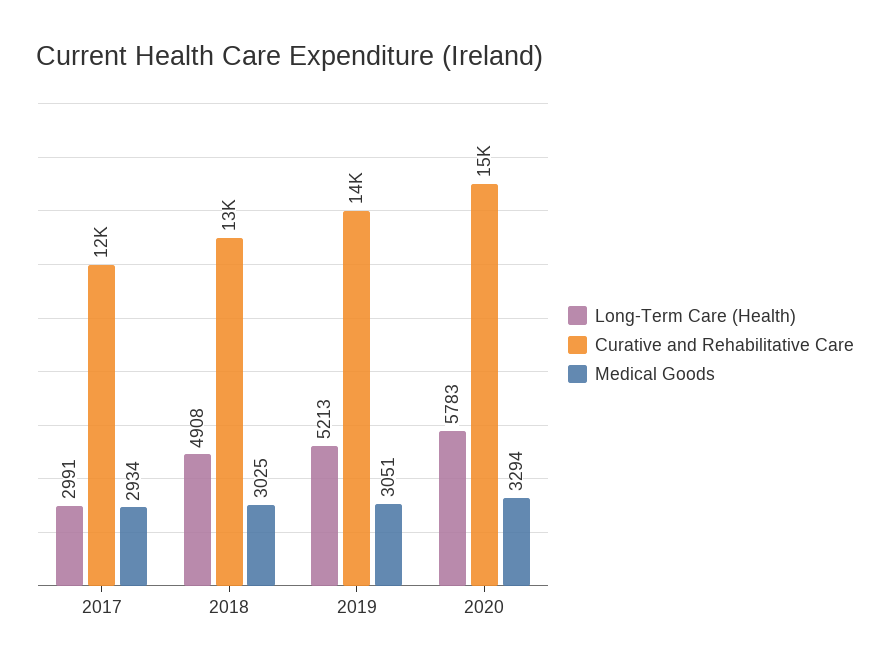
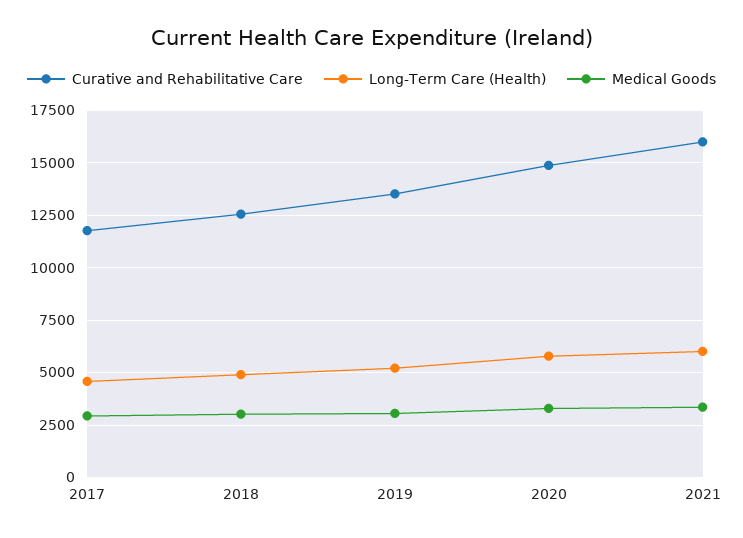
Long-Term Care (Health), 2017: 2991 -> 4500
Curative and Rehabilitative Care, 2021: none -> 16000
Long-Term Care (Health), 2021: none -> 6000
Medical Goods, 2021: none -> 3500

